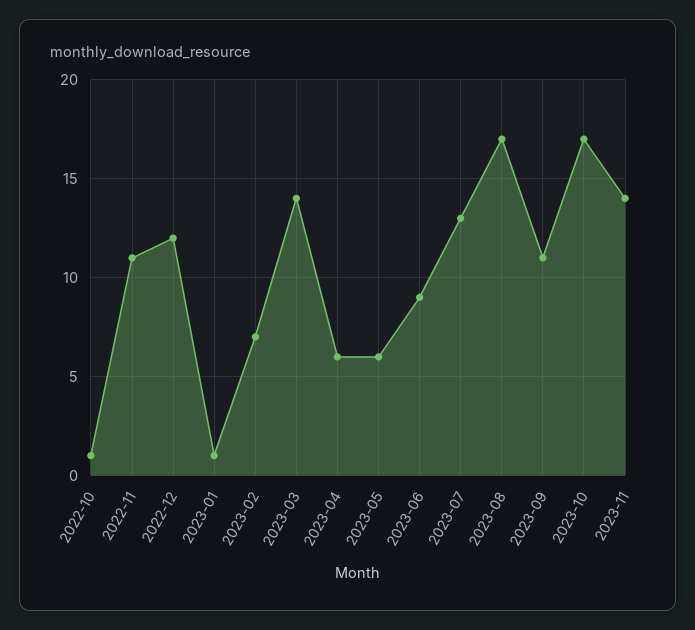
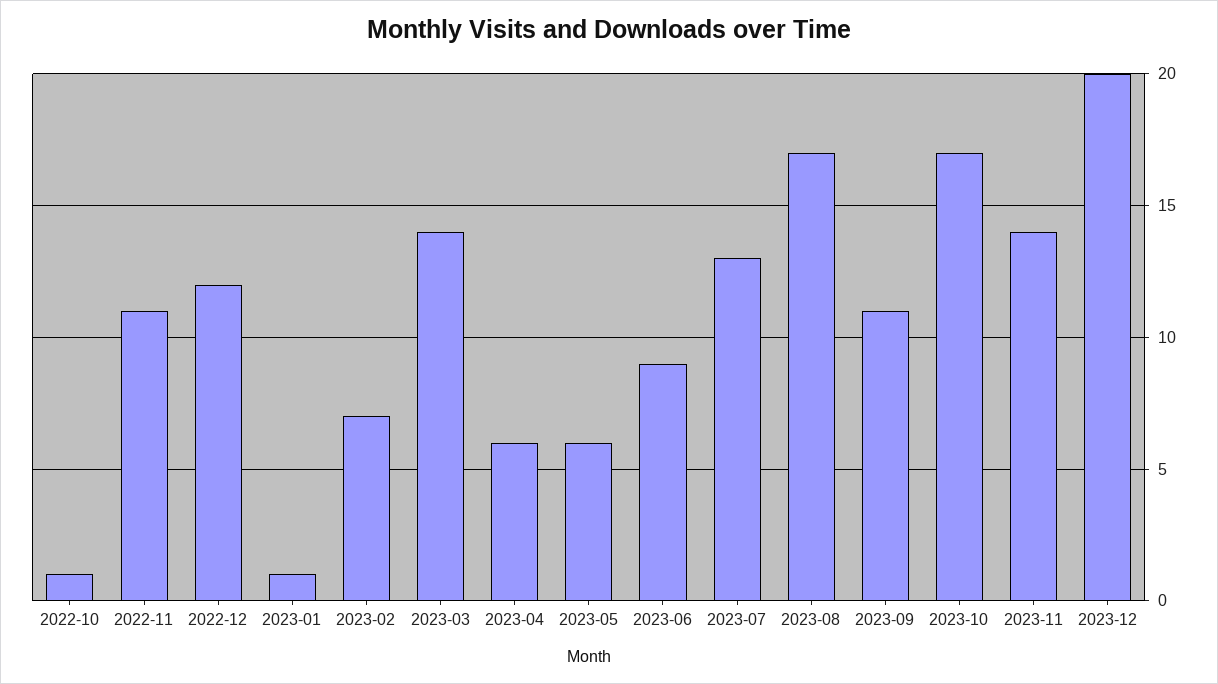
2023-12: none -> 20

